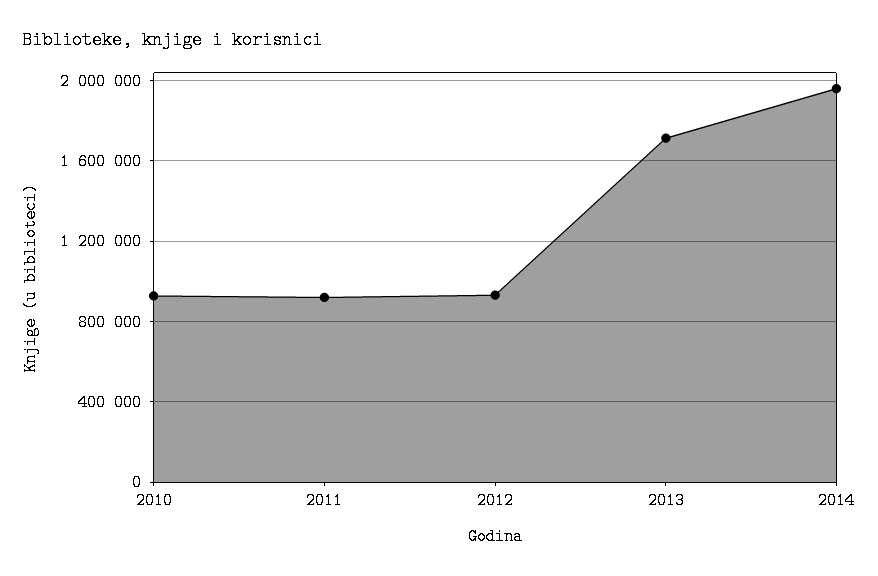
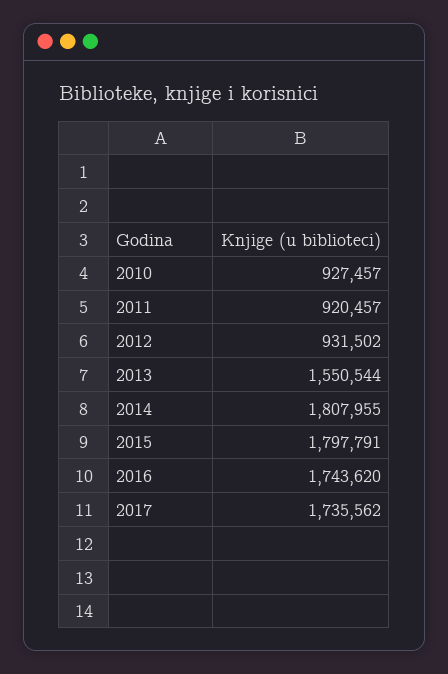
2013: 1700000 -> 1550544
2014: 1950000 -> 1807955
2015: none -> 1797791
2016: none -> 1743620
2017: none -> 1735562

